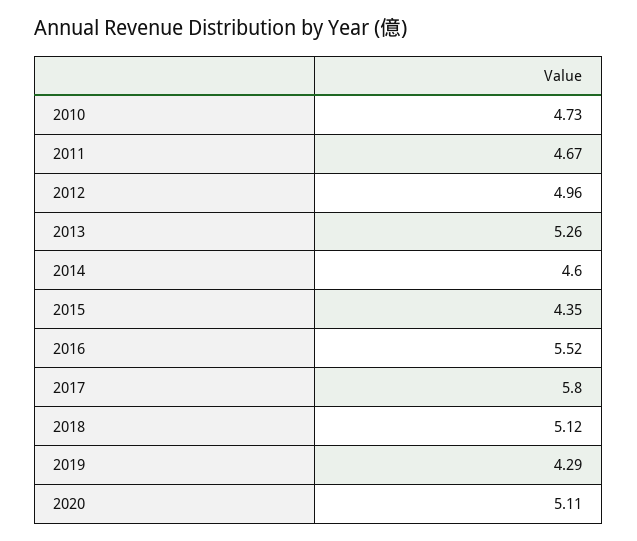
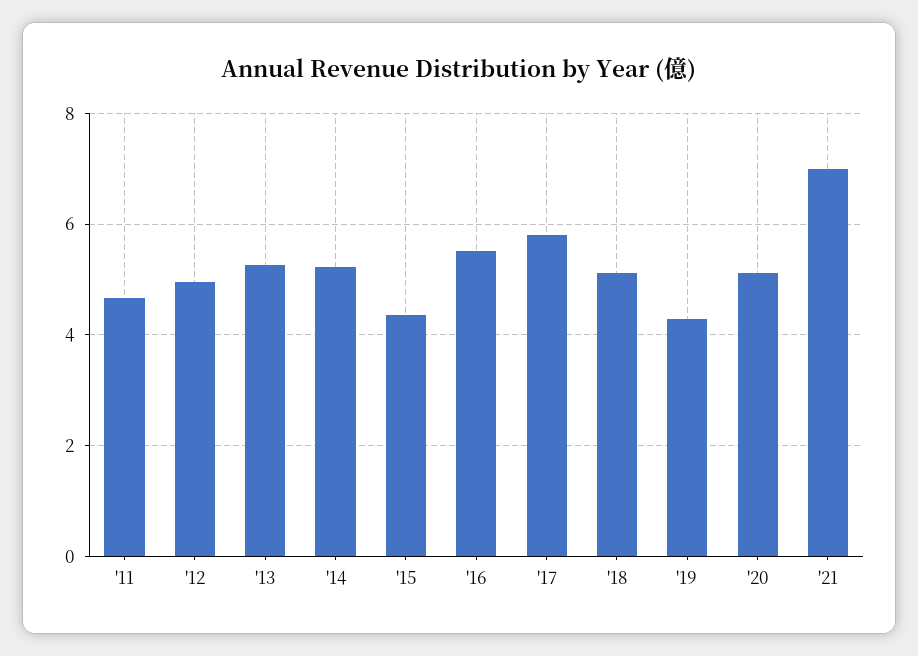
2010: 4.73 -> none
2014: 4.6 -> 5.2
'21: none -> 7

